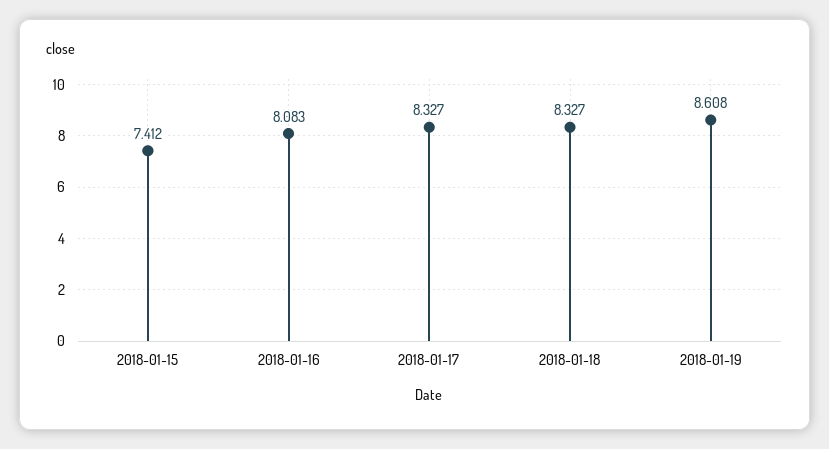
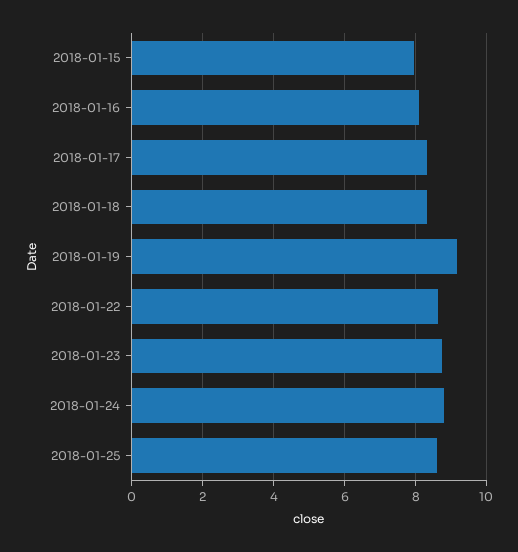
2018-01-15: 7.412 -> 8
2018-01-19: 8.608 -> 9.2
2018-01-22: none -> 8.6
2018-01-23: none -> 8.8
2018-01-24: none -> 8.8
2018-01-25: none -> 8.6

